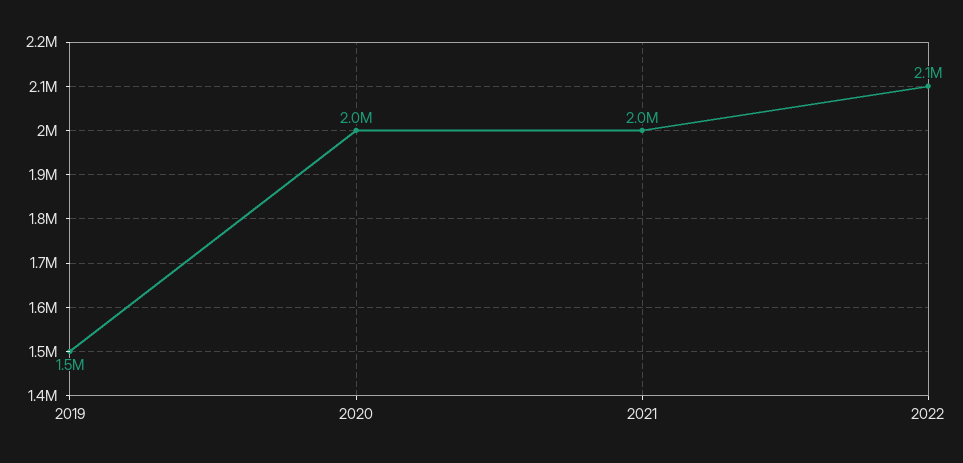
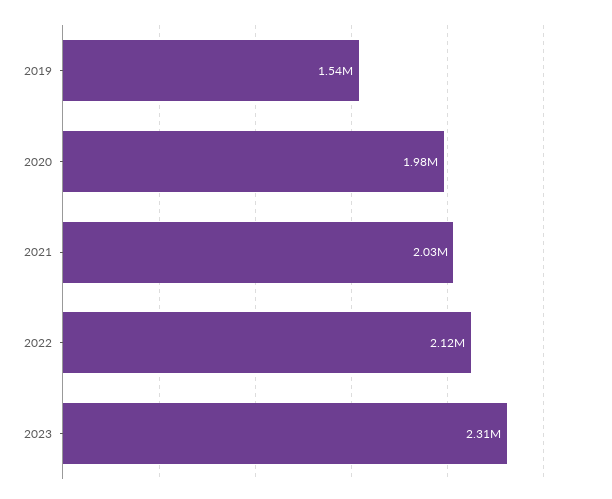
2023: none -> 2310000

